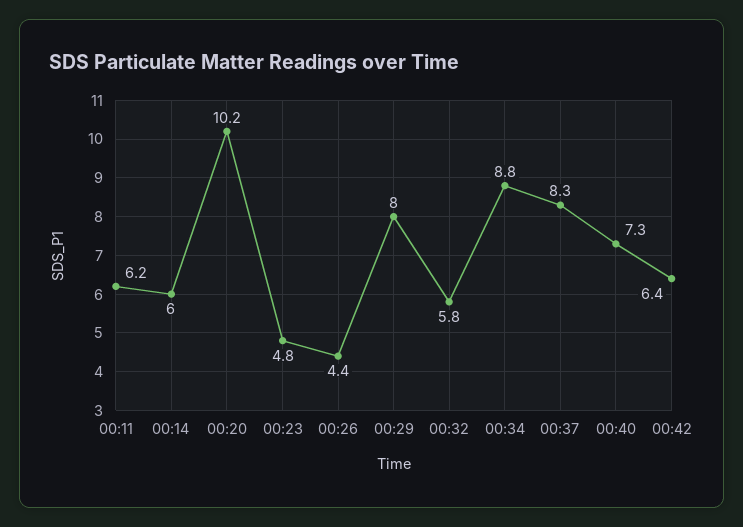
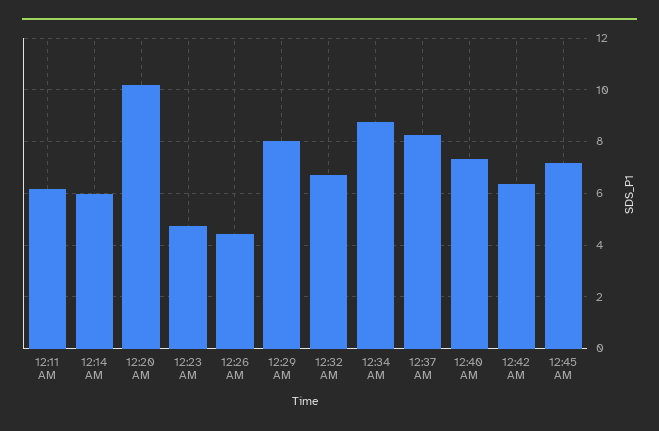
00:32: 5.8 -> 6.75
12:45 AM: none -> 7.25

